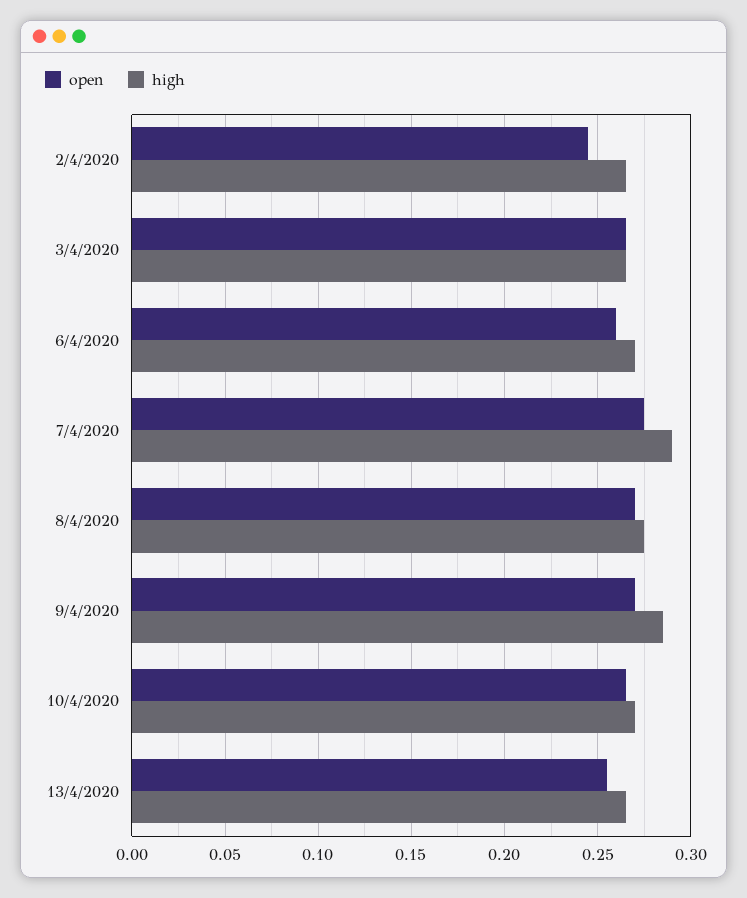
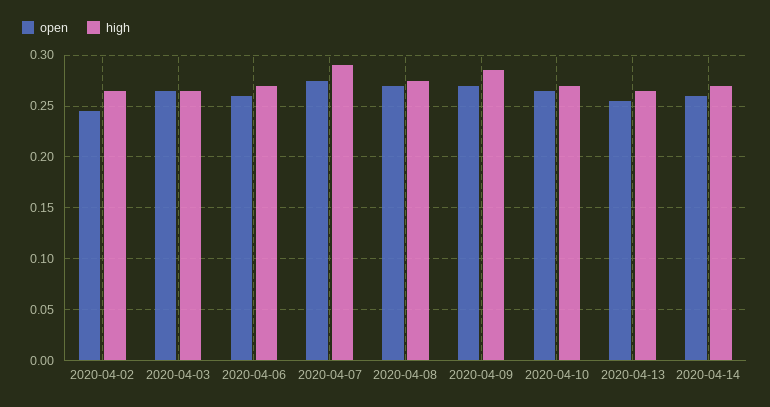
open, 2020-04-14: none -> 0.26
high, 2020-04-14: none -> 0.27

